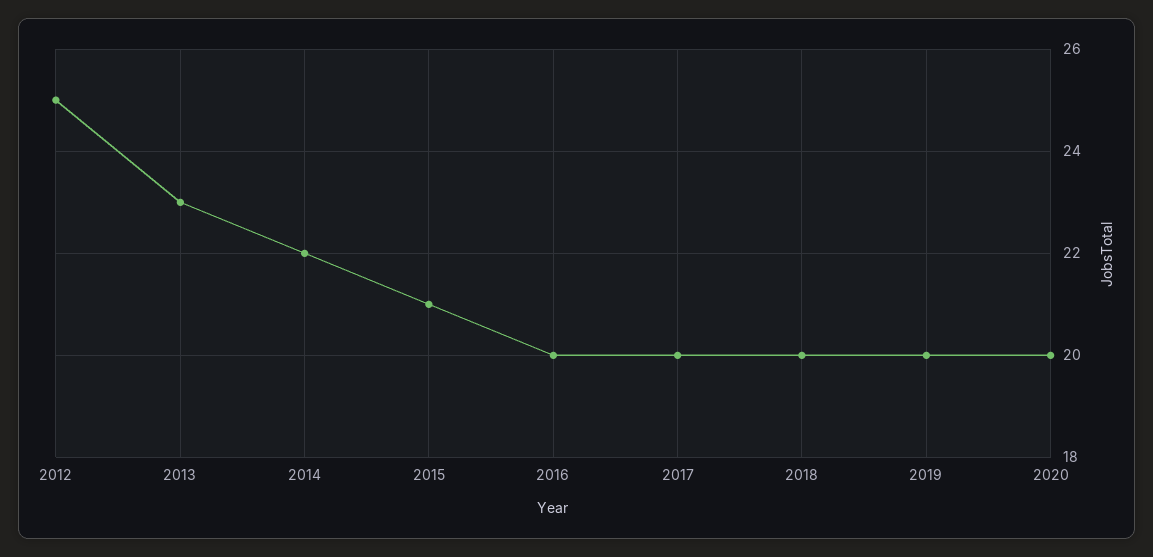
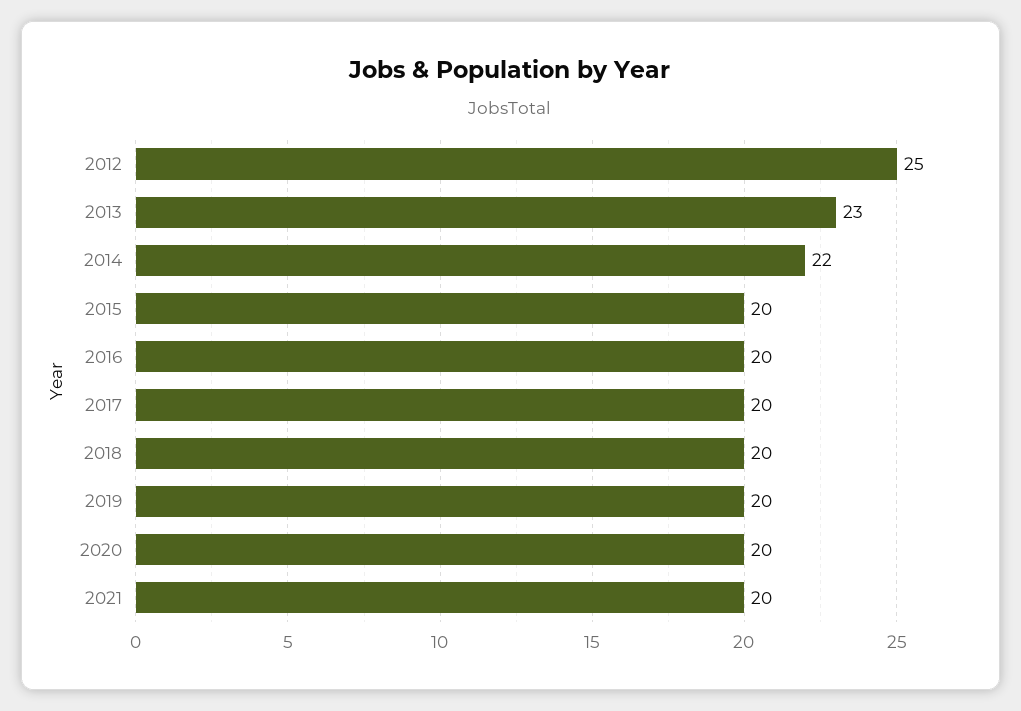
2015: 21 -> 20
2021: none -> 20

